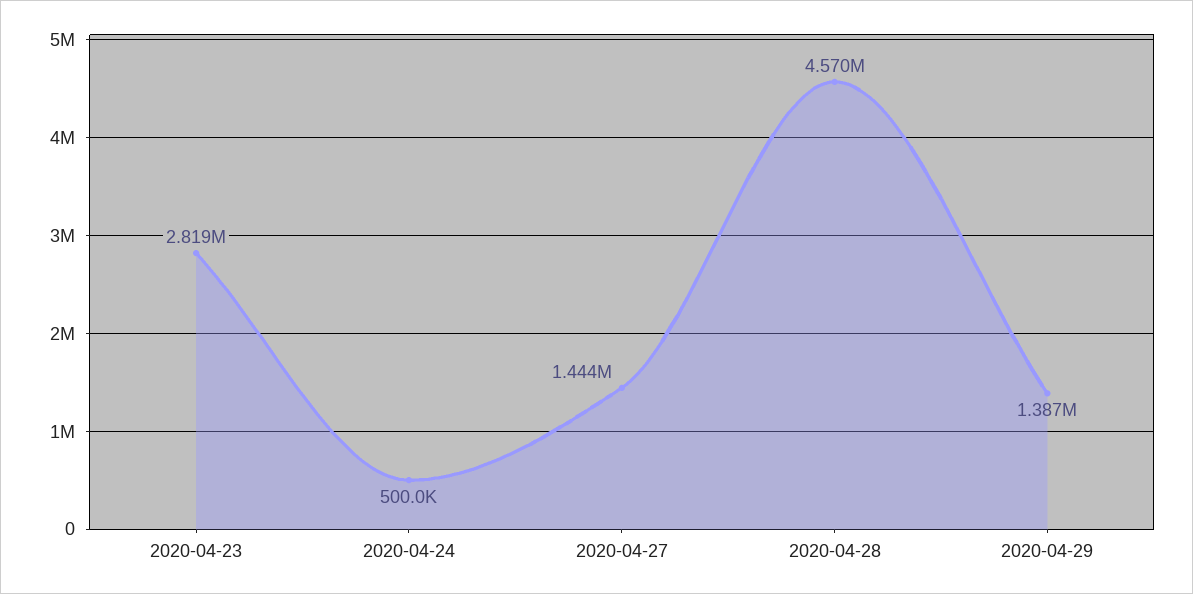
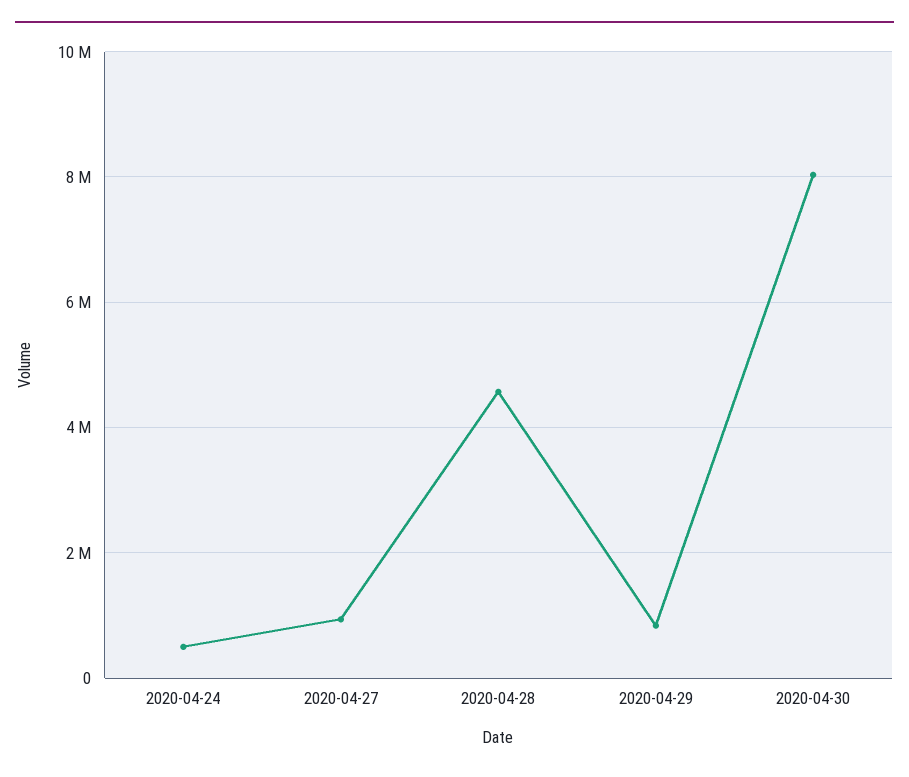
2020-04-23: 2819000 -> none
2020-04-27: 1444000 -> 1000000
2020-04-29: 1387000 -> 800000
2020-04-30: none -> 8000000

